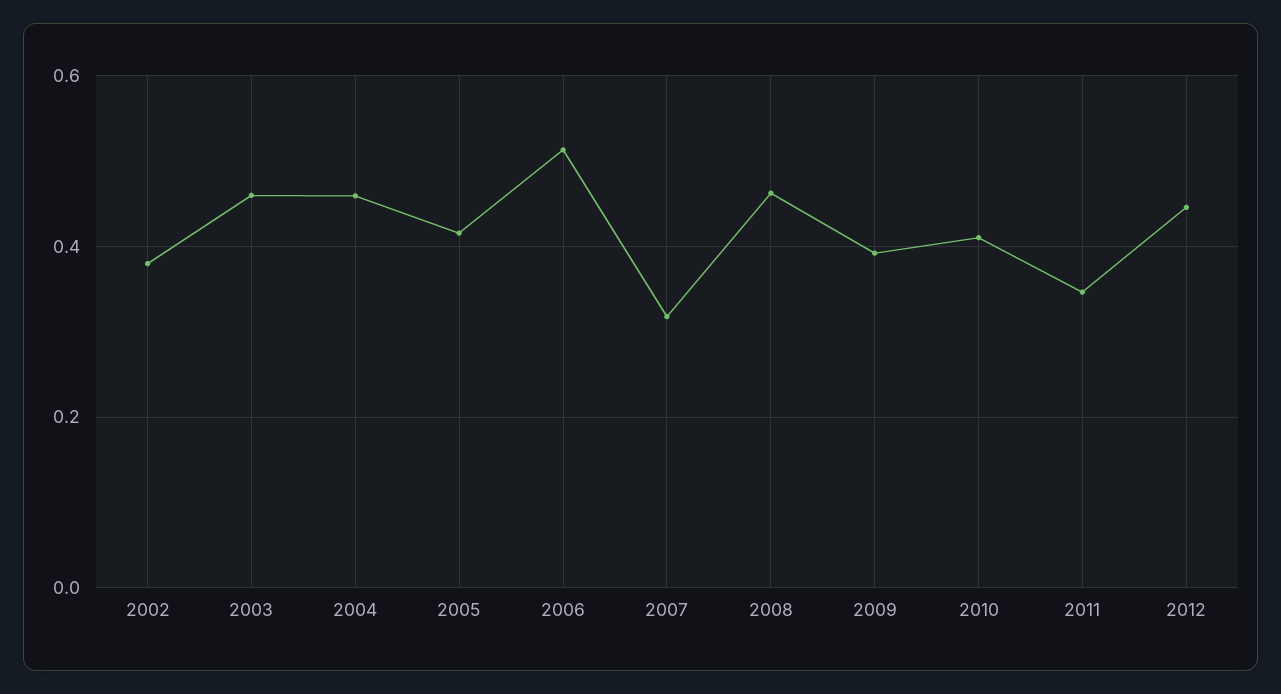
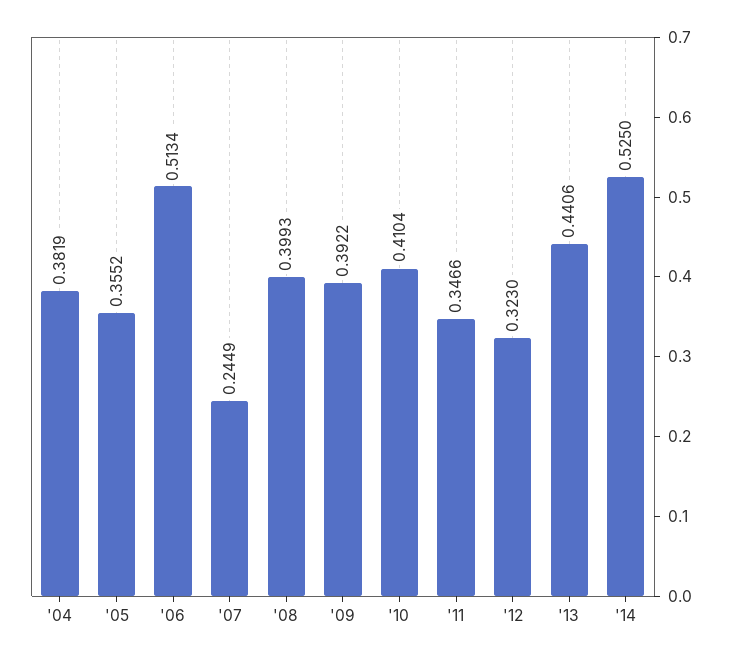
2002: 0.38 -> none
2003: 0.46 -> none
2004: 0.46 -> 0.3819
2005: 0.42 -> 0.3552
2007: 0.32 -> 0.2449
2008: 0.46 -> 0.3993
2012: 0.44 -> 0.323
'13: none -> 0.4406
'14: none -> 0.525

